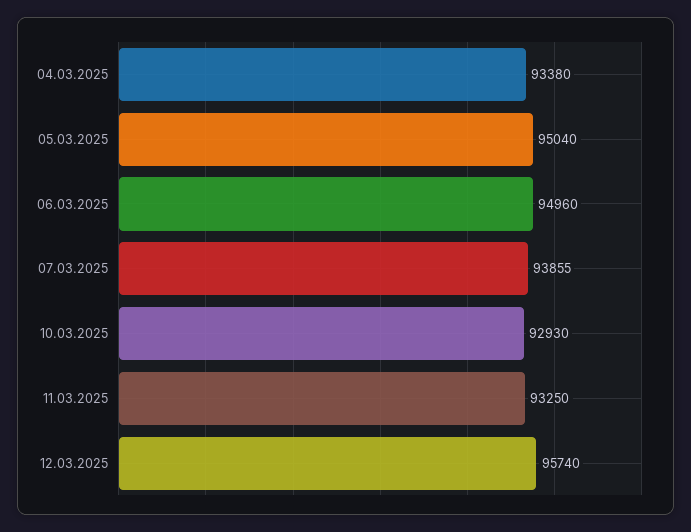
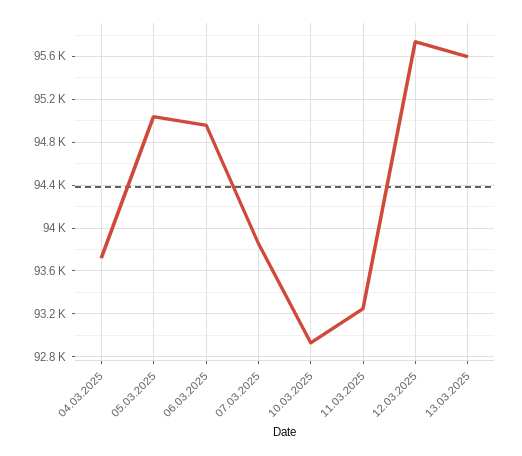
04.03.2025: 93380 -> 93700
13.03.2025: none -> 95600

